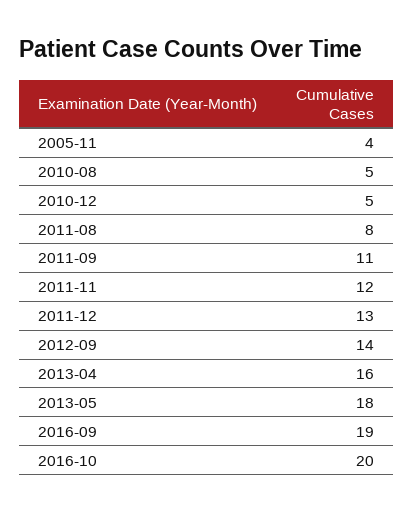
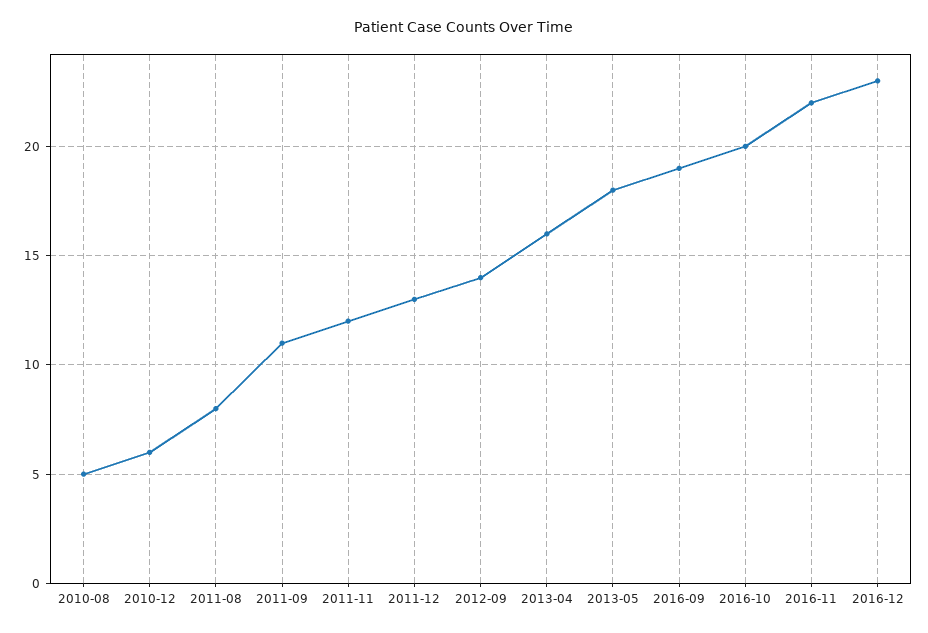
2005-11: 4 -> none
2010-12: 5 -> 6
2016-11: none -> 22
2016-12: none -> 23

